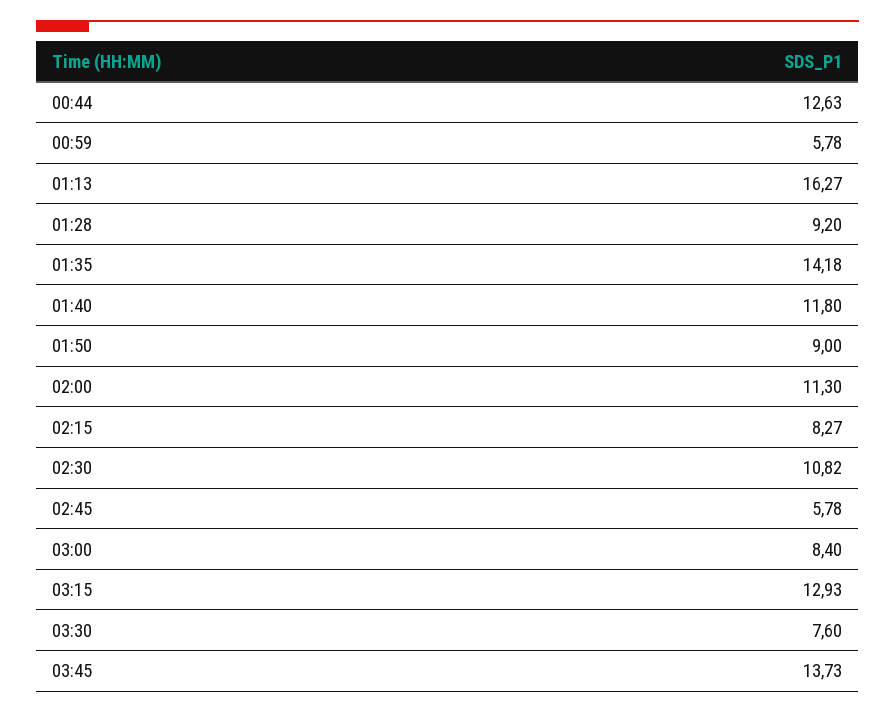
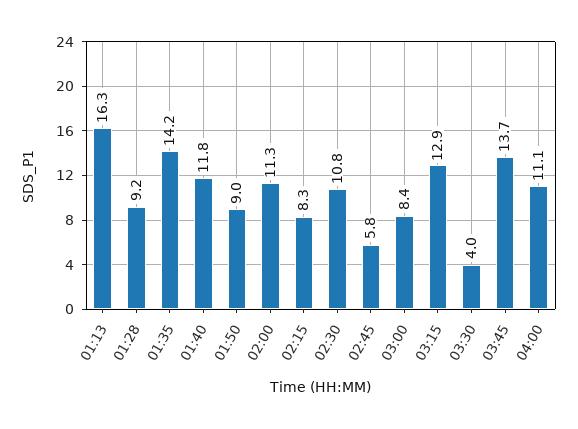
00:44: 12.63 -> none
00:59: 5.78 -> none
03:30: 7.6 -> 4
04:00: none -> 11.1

